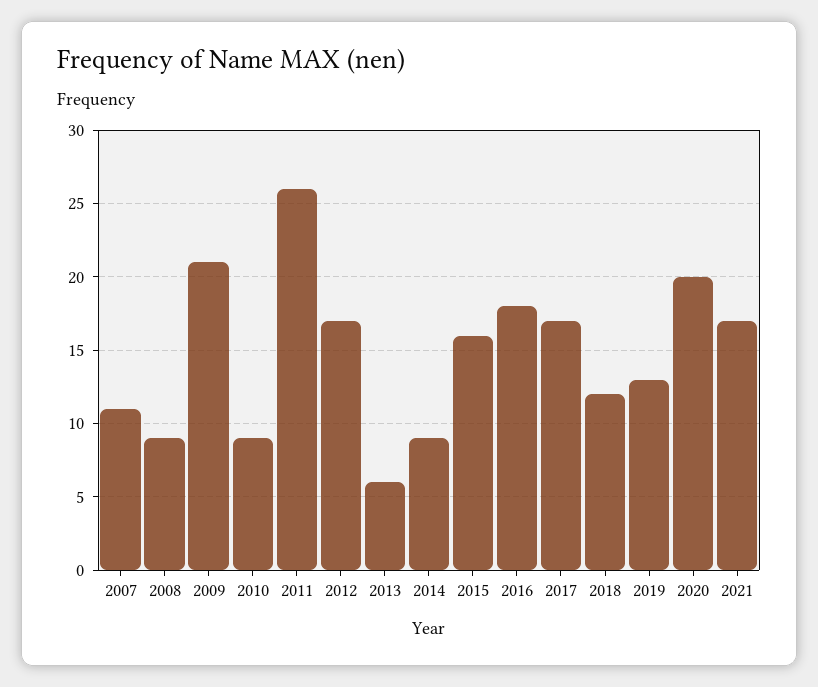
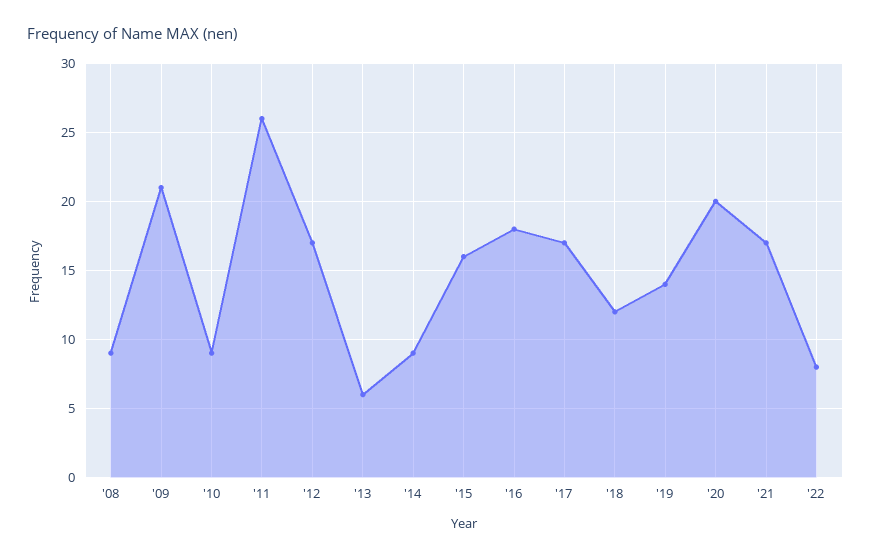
2007: 11 -> none
2019: 13 -> 14
'22: none -> 8

